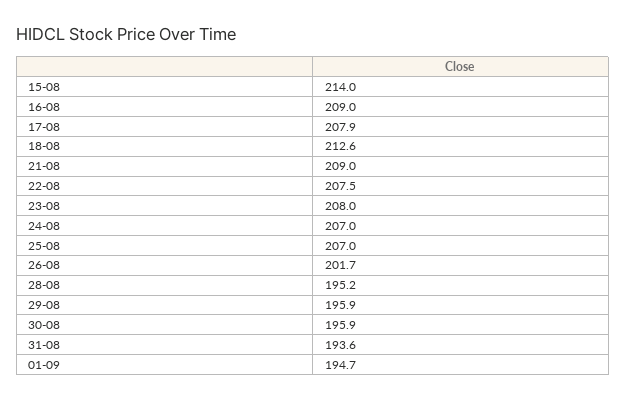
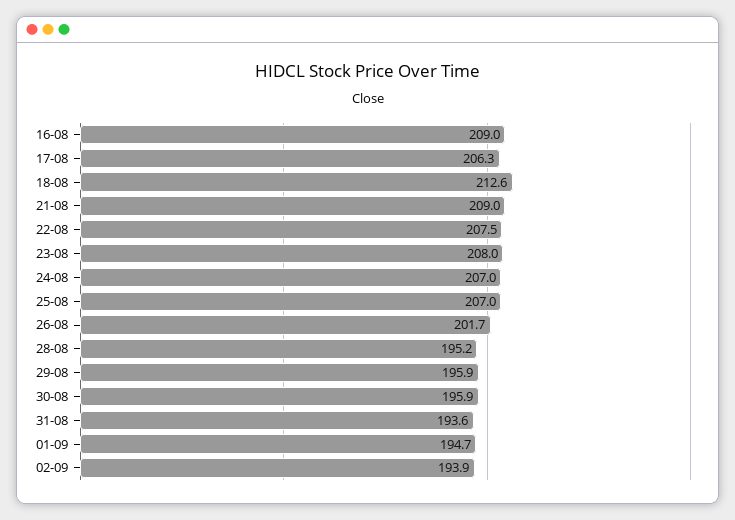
15-08: 214 -> none
17-08: 207.9 -> 206.3
02-09: none -> 193.9

